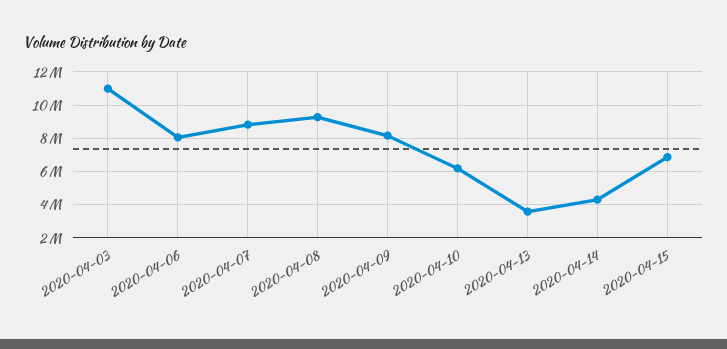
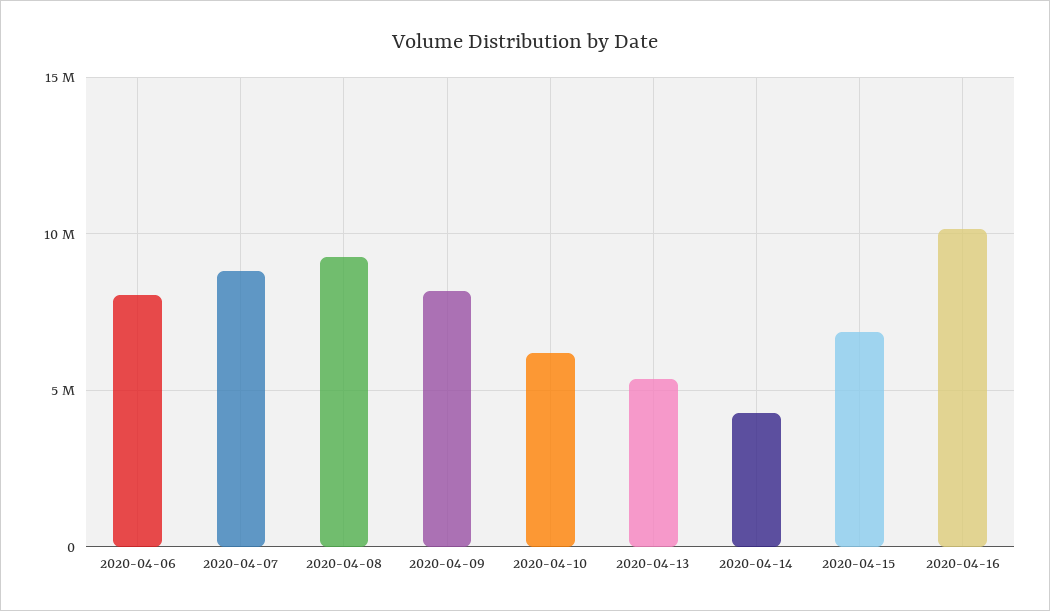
2020-04-03: 11000000 -> none
2020-04-13: 3500000 -> 5500000
2020-04-16: none -> 10000000

